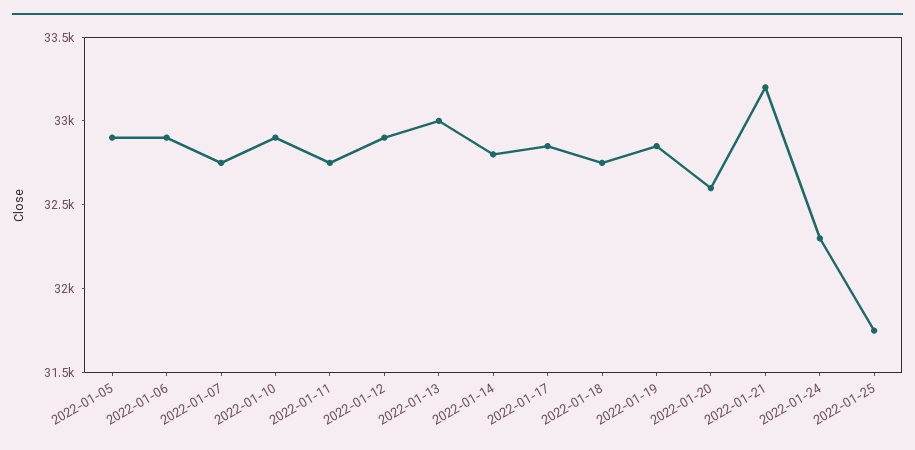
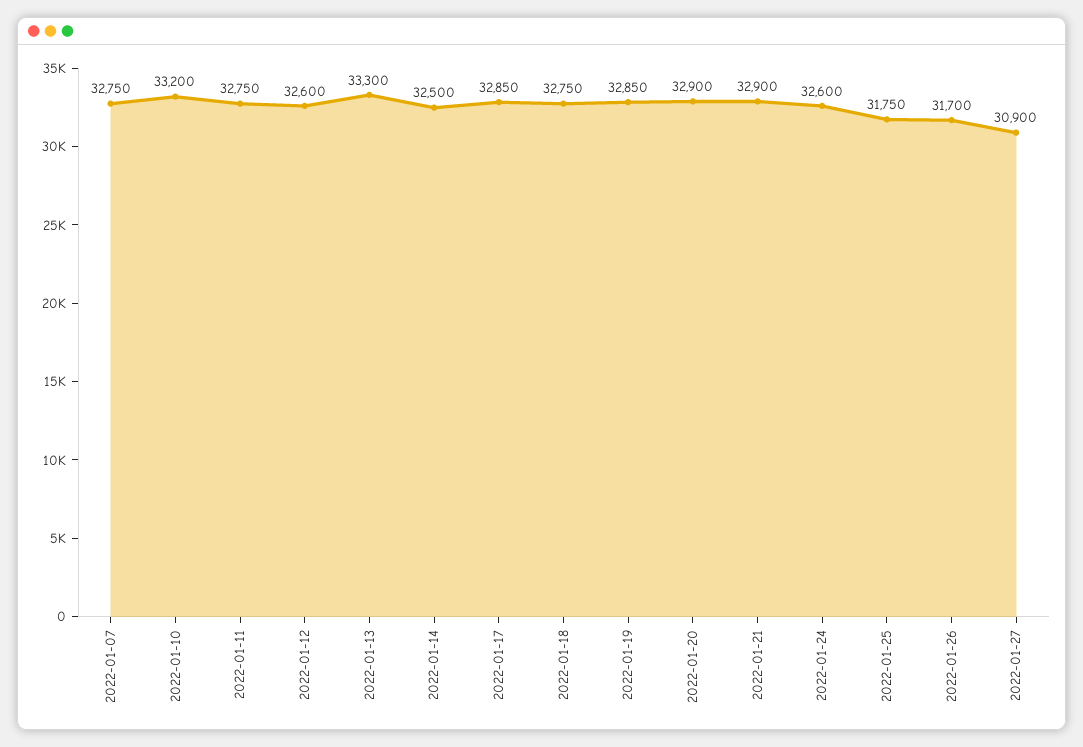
2022-01-05: 32900 -> none
2022-01-06: 32900 -> none
2022-01-10: 32900 -> 33200
2022-01-12: 32900 -> 32600
2022-01-13: 33000 -> 33300
2022-01-14: 32800 -> 32500
2022-01-20: 32600 -> 32900
2022-01-21: 33200 -> 32900
2022-01-24: 32300 -> 32600
2022-01-26: none -> 31700
2022-01-27: none -> 30900

